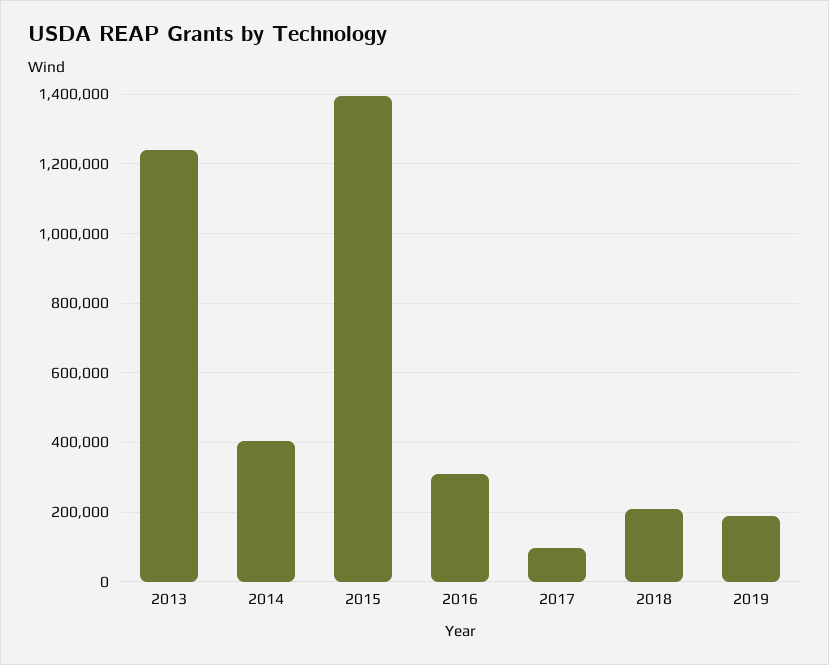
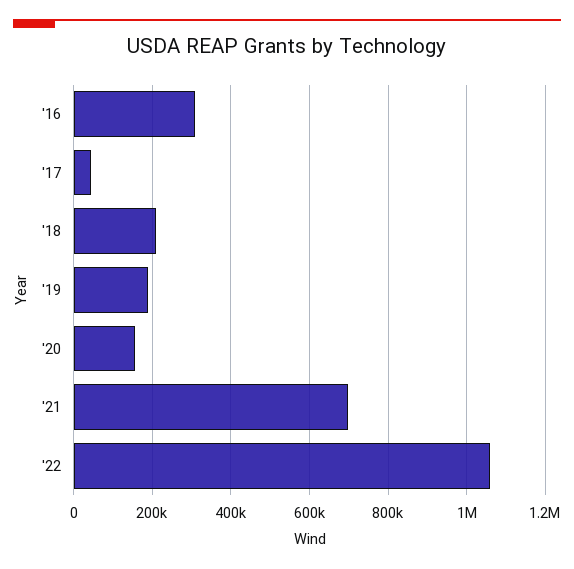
2013: 1240000 -> none
2014: 400000 -> none
2015: 1400000 -> none
2017: 100000 -> 40000
'20: none -> 160000
'21: none -> 700000
'22: none -> 1060000

